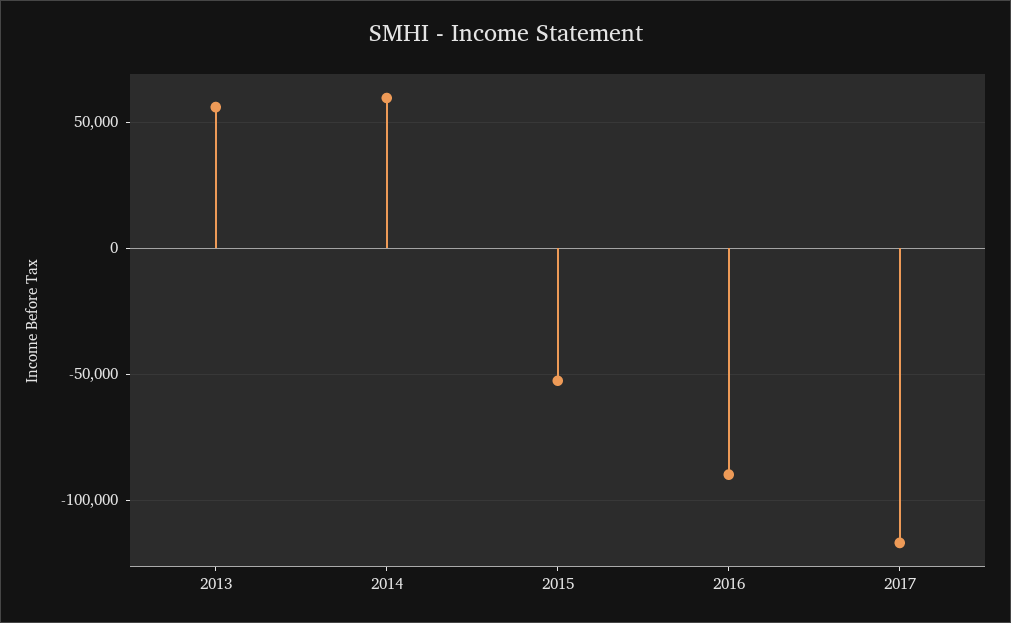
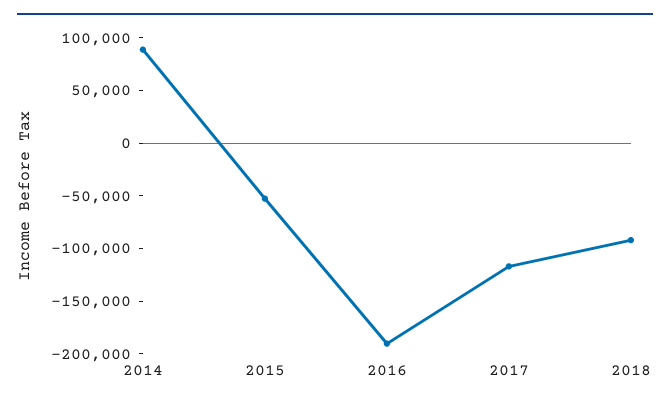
2013: 55000 -> none
2014: 60000 -> 90000
2016: -90000 -> -190000
2018: none -> -90000

